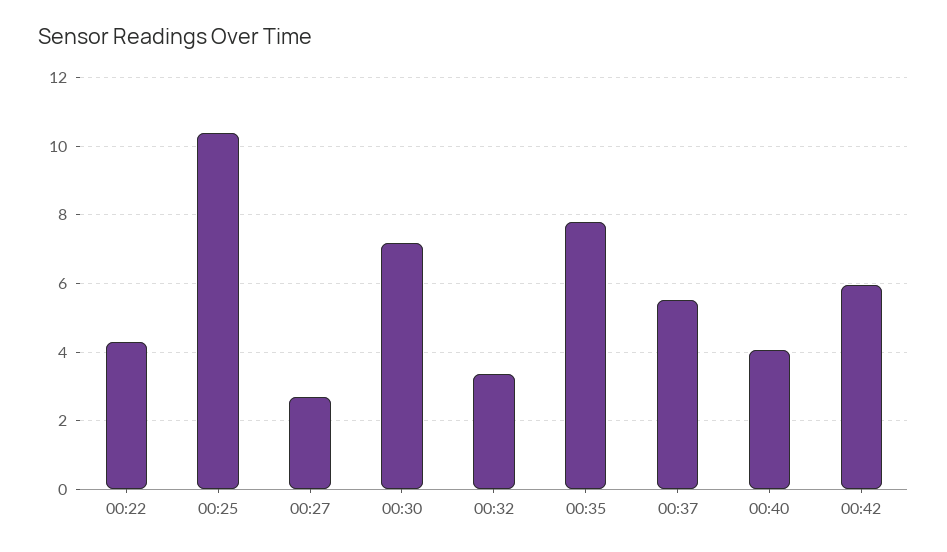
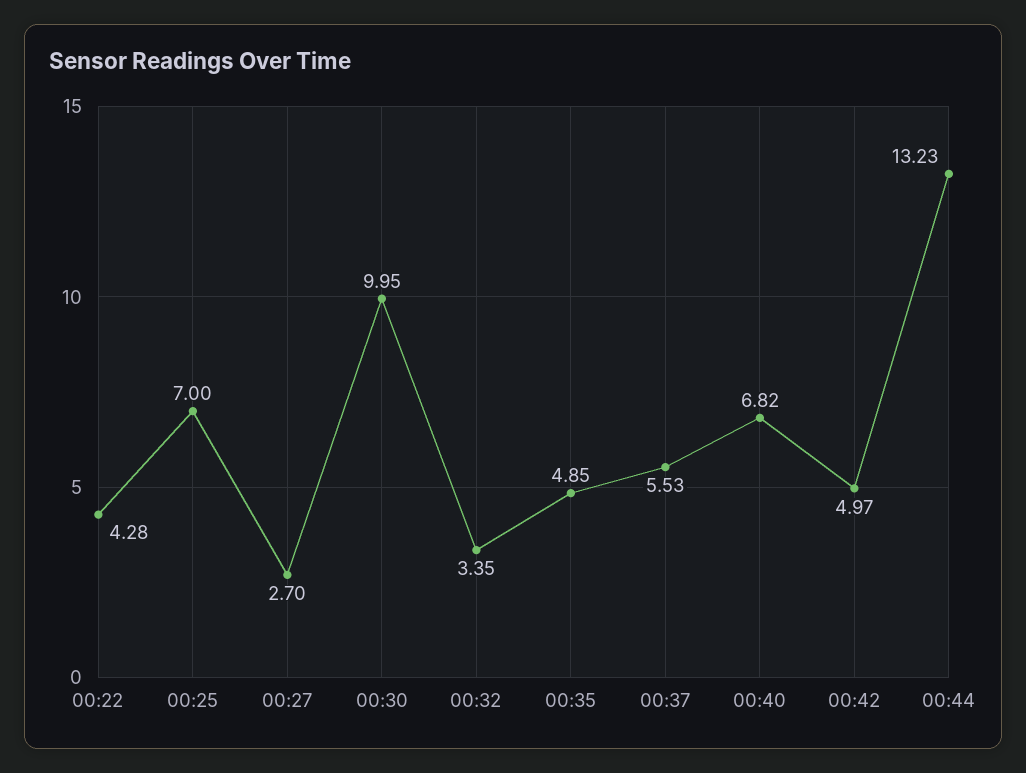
00:25: 10.4 -> 7
00:30: 7.2 -> 9.95
00:35: 7.8 -> 4.85
00:40: 4 -> 6.82
00:42: 6 -> 4.97
00:44: none -> 13.23

